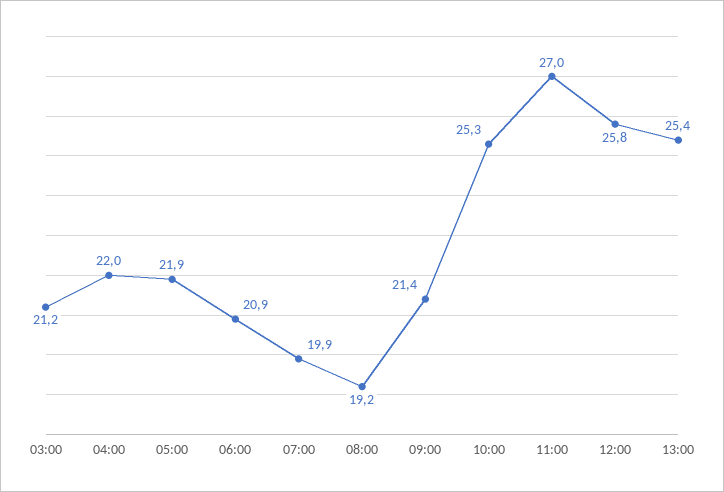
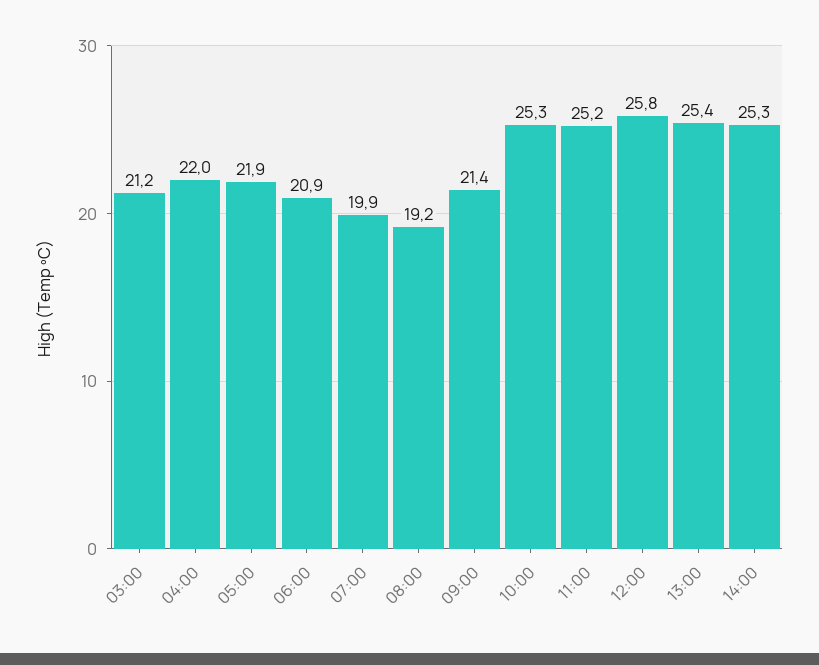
11:00: 27 -> 25.2
14:00: none -> 25.3

